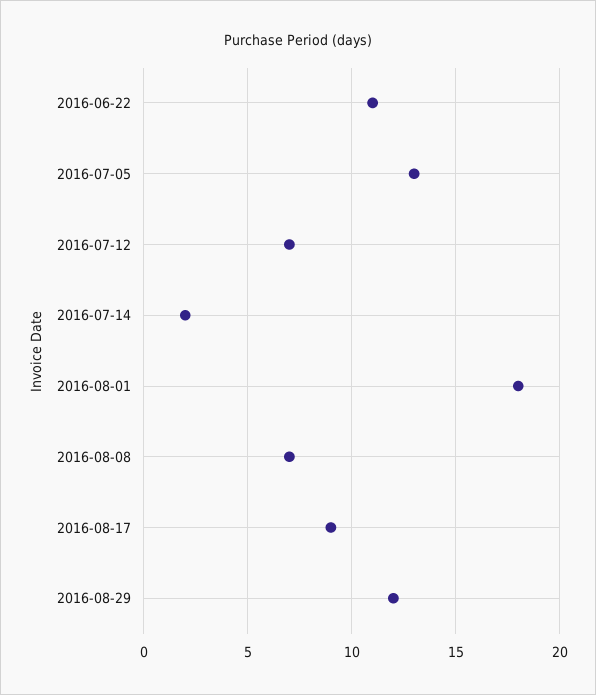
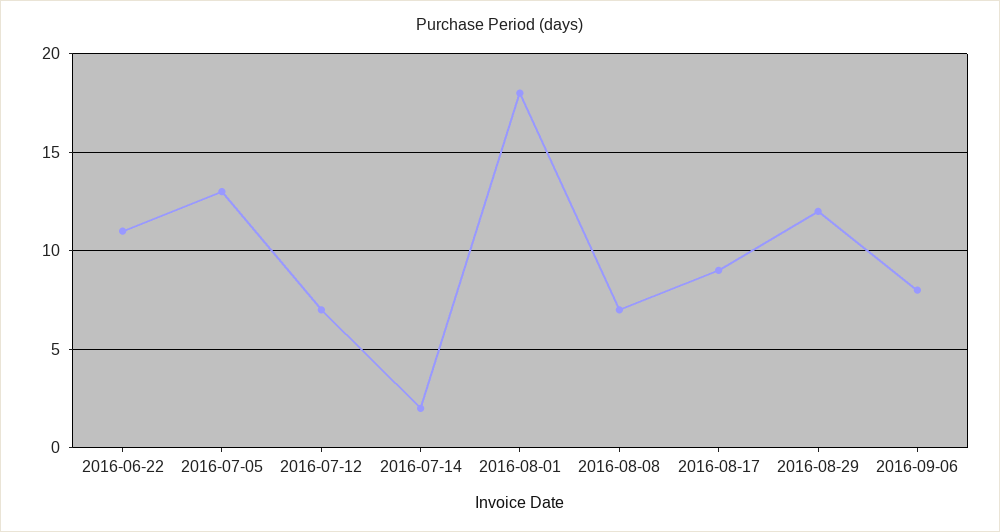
2016-09-06: none -> 8

